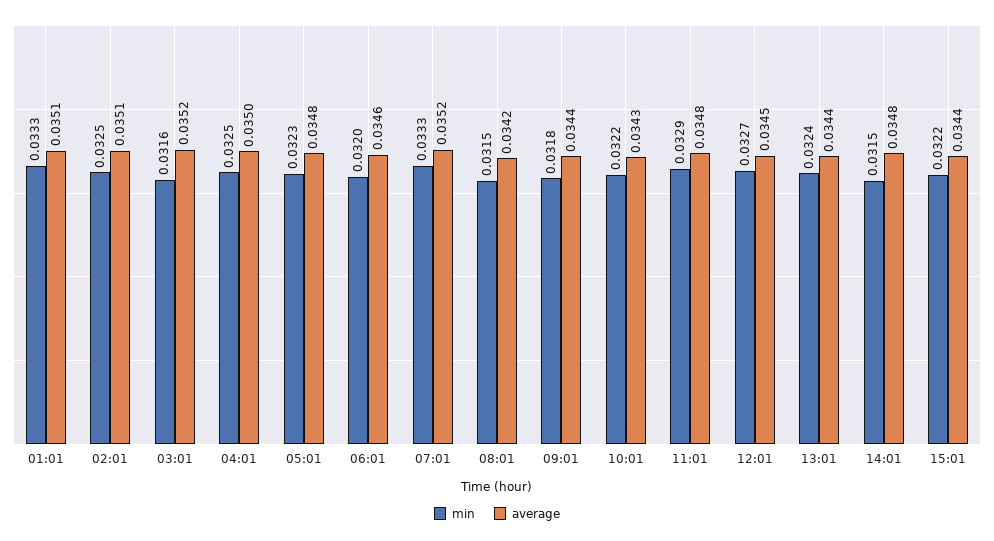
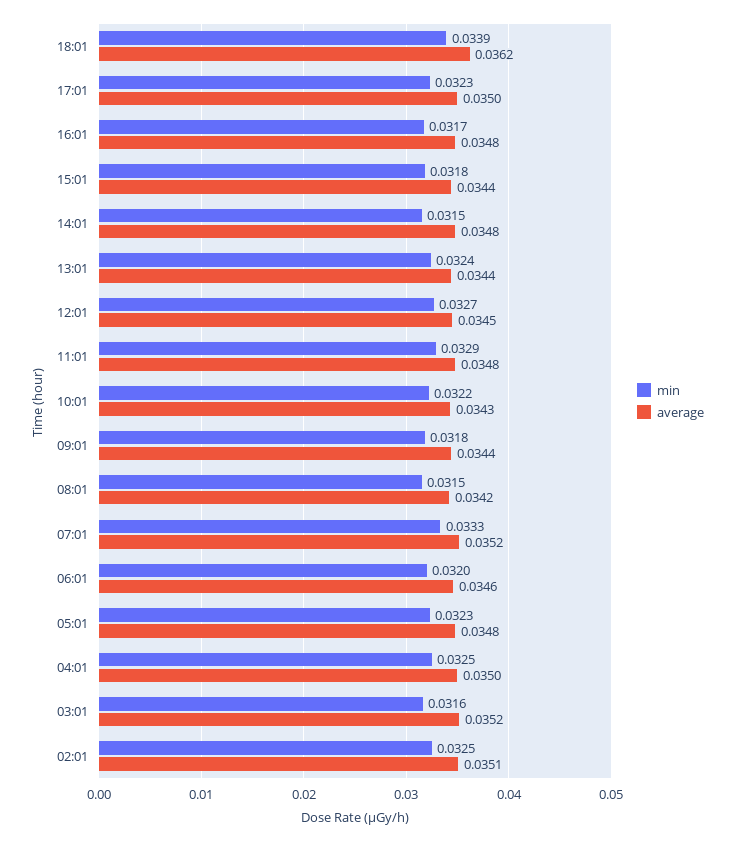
min, 01:01: 0.0333 -> none
average, 01:01: 0.0351 -> none
min, 15:01: 0.0322 -> 0.0318
min, 18:01: none -> 0.0339
average, 18:01: none -> 0.0362
min, 17:01: none -> 0.0323
average, 17:01: none -> 0.035
min, 16:01: none -> 0.0317
average, 16:01: none -> 0.0348

